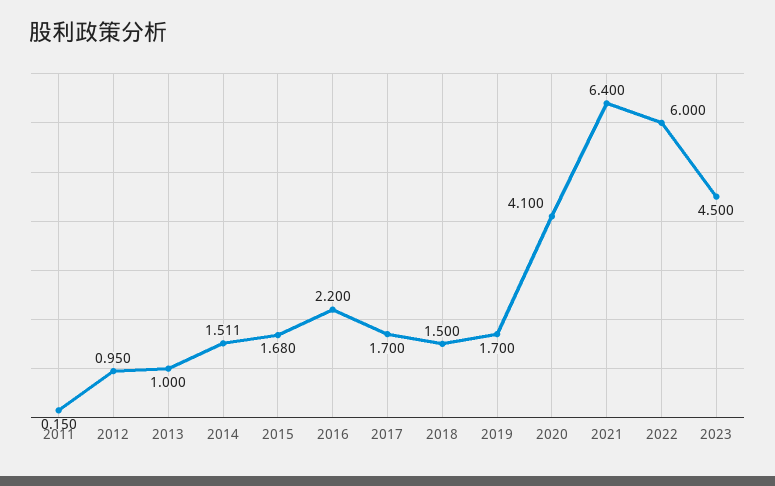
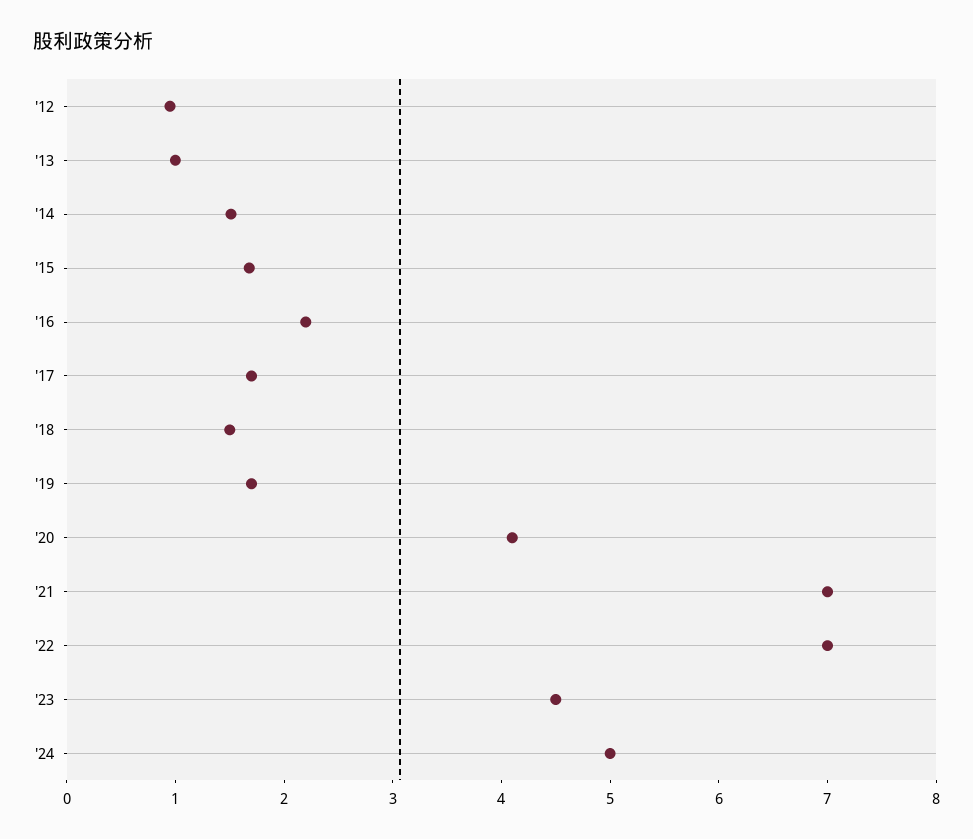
2011: 0.15 -> none
2021: 6.4 -> 7
2022: 6 -> 7
'24: none -> 5

